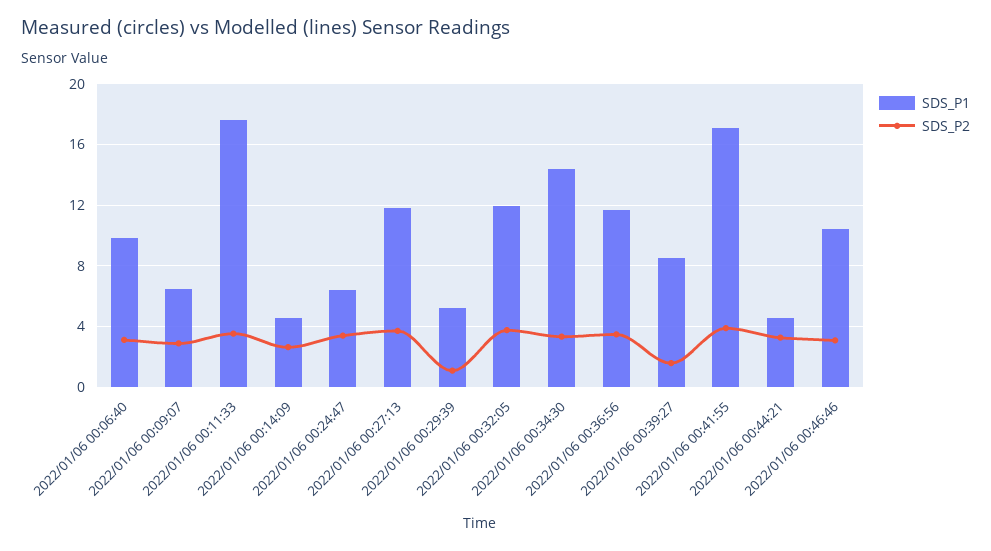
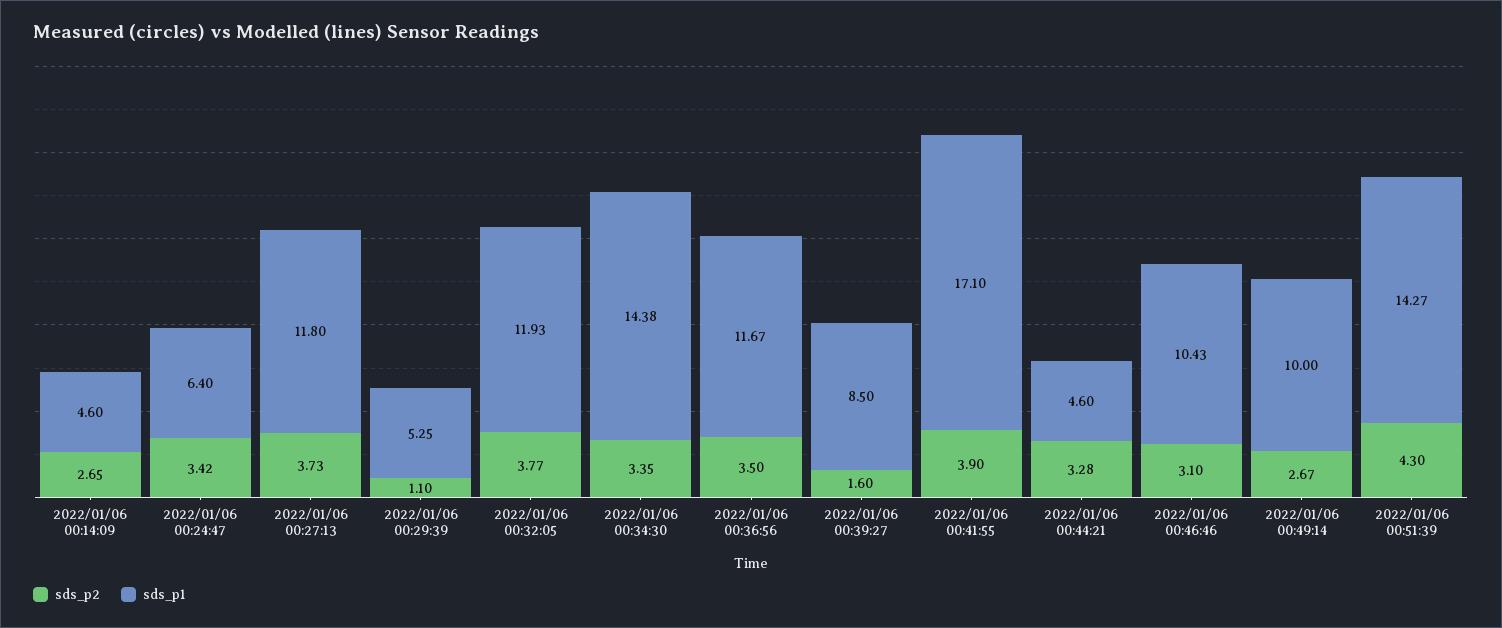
SDS_P1, 2022/01/06 00:06:40: 10 -> none
SDS_P2, 2022/01/06 00:06:40: 3 -> none
SDS_P1, 2022/01/06 00:09:07: 6.5 -> none
SDS_P2, 2022/01/06 00:09:07: 3 -> none
SDS_P1, 2022/01/06 00:11:33: 17.5 -> none
SDS_P2, 2022/01/06 00:11:33: 3.5 -> none
SDS_P2, 2022/01/06 00:49:14: none -> 2.67
SDS_P1, 2022/01/06 00:49:14: none -> 10
SDS_P2, 2022/01/06 00:51:39: none -> 4.3
SDS_P1, 2022/01/06 00:51:39: none -> 14.27

